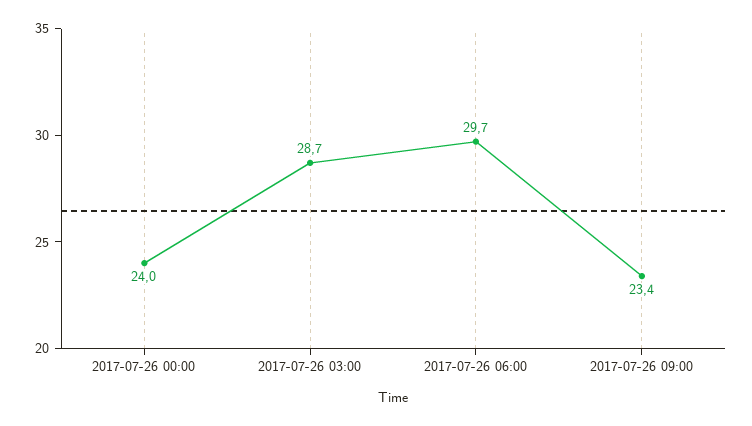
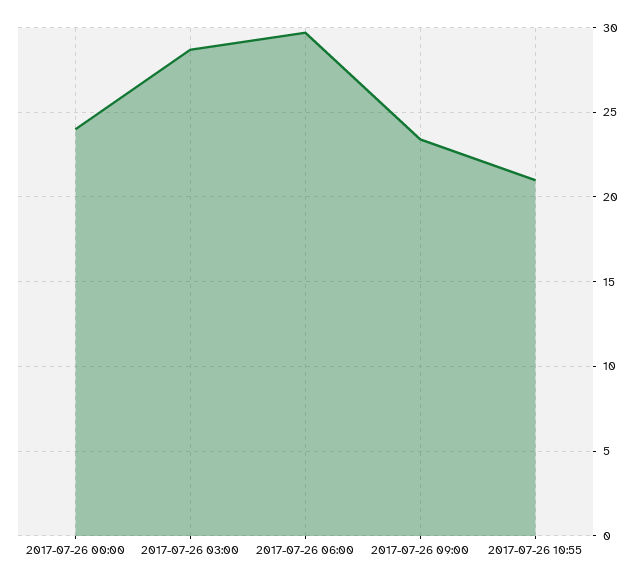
2017-07-26 10:55: none -> 21

